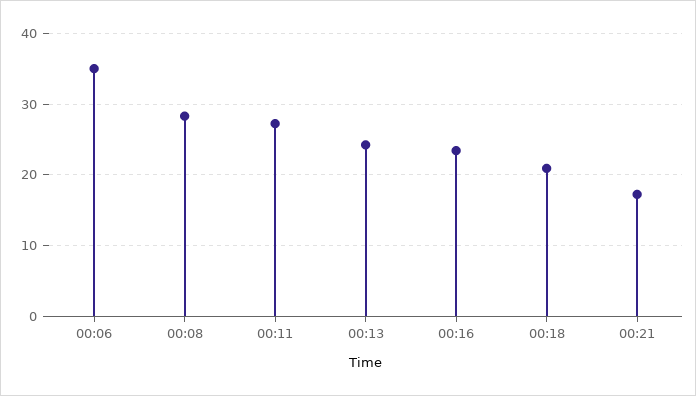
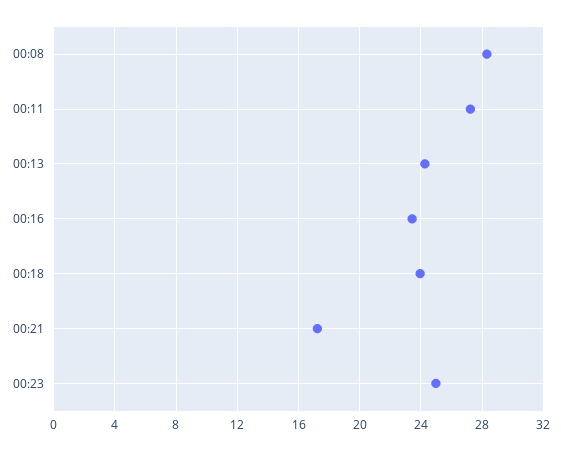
00:06: 35 -> none
00:18: 21 -> 24
00:23: none -> 25

